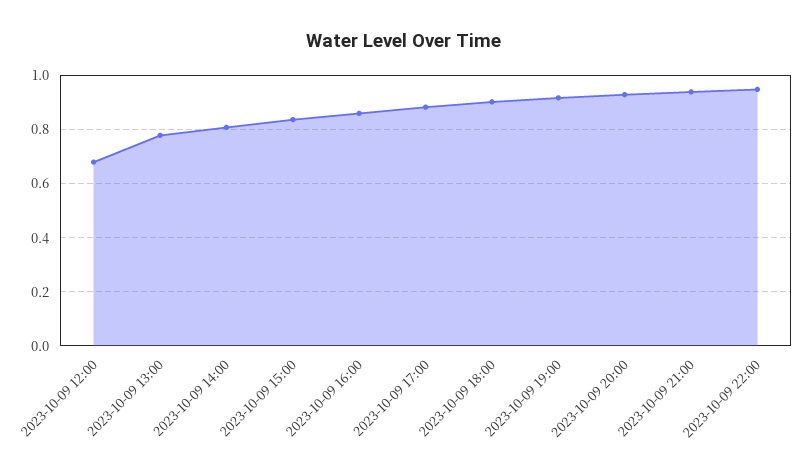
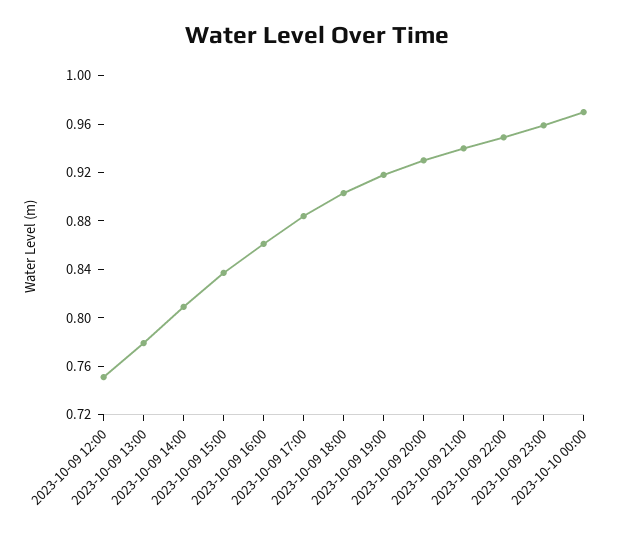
2023-10-09 12:00: 0.675 -> 0.75
2023-10-09 23:00: none -> 0.96
2023-10-10 00:00: none -> 0.97

